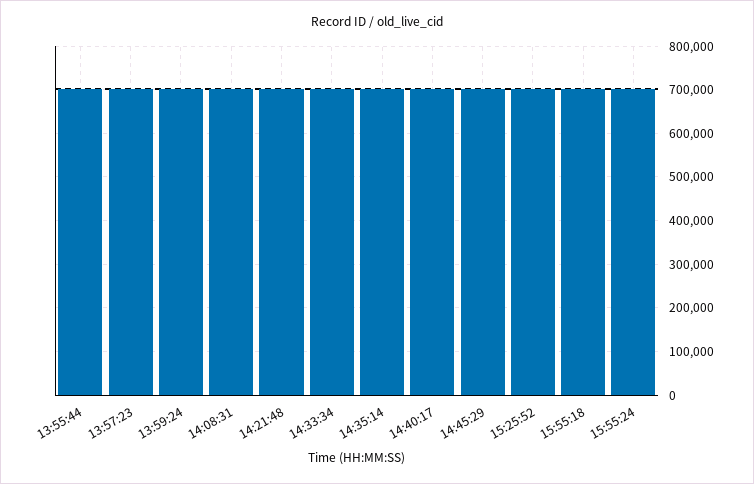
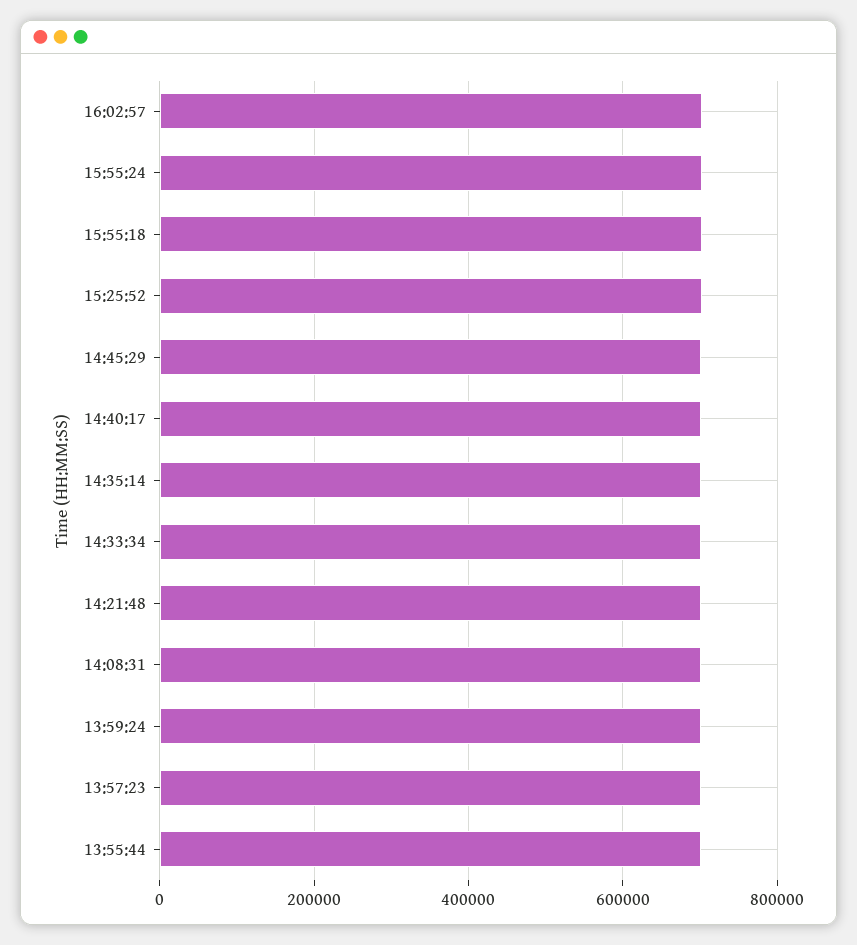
16:02:57: none -> 700000

